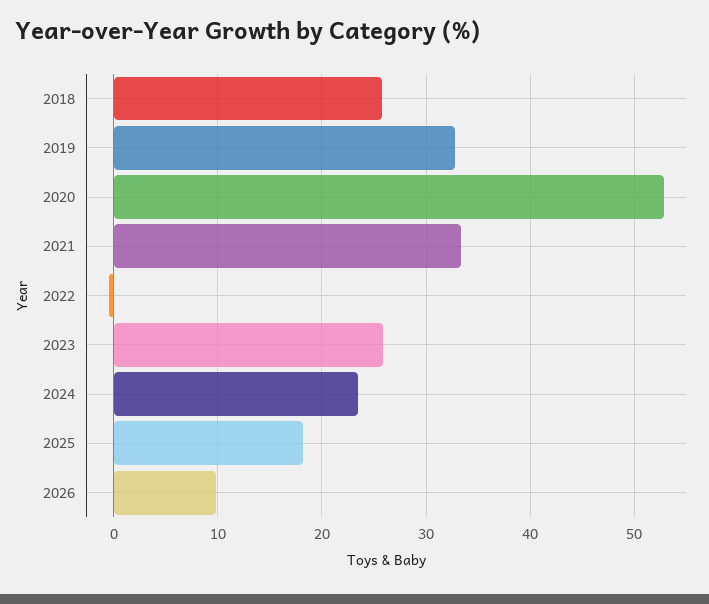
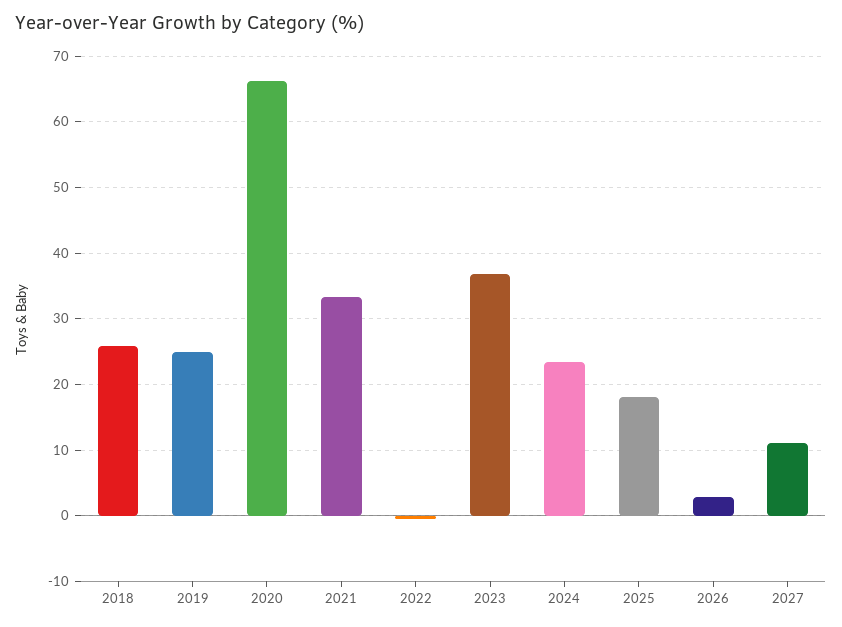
2019: 33 -> 25
2020: 53 -> 66
2023: 26 -> 37
2026: 10 -> 3
2027: none -> 11

